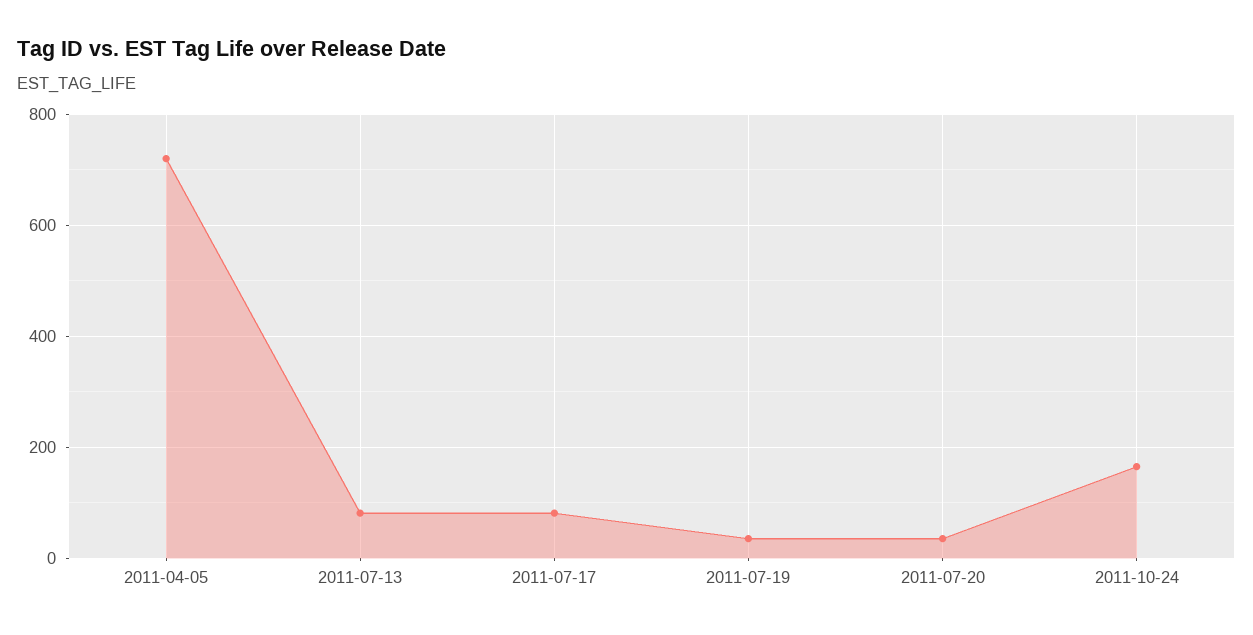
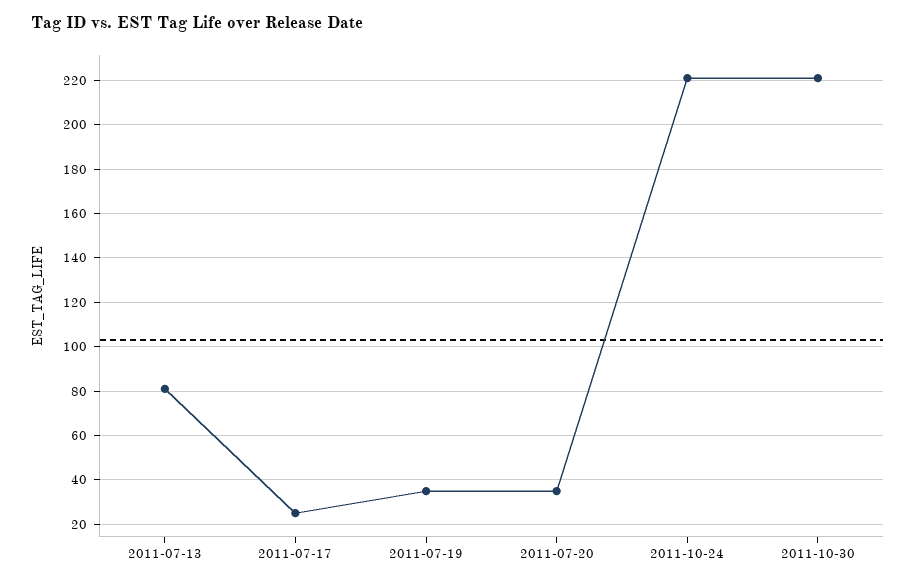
2011-04-05: 720 -> none
2011-07-17: 80 -> 25
2011-10-24: 160 -> 220
2011-10-30: none -> 220

